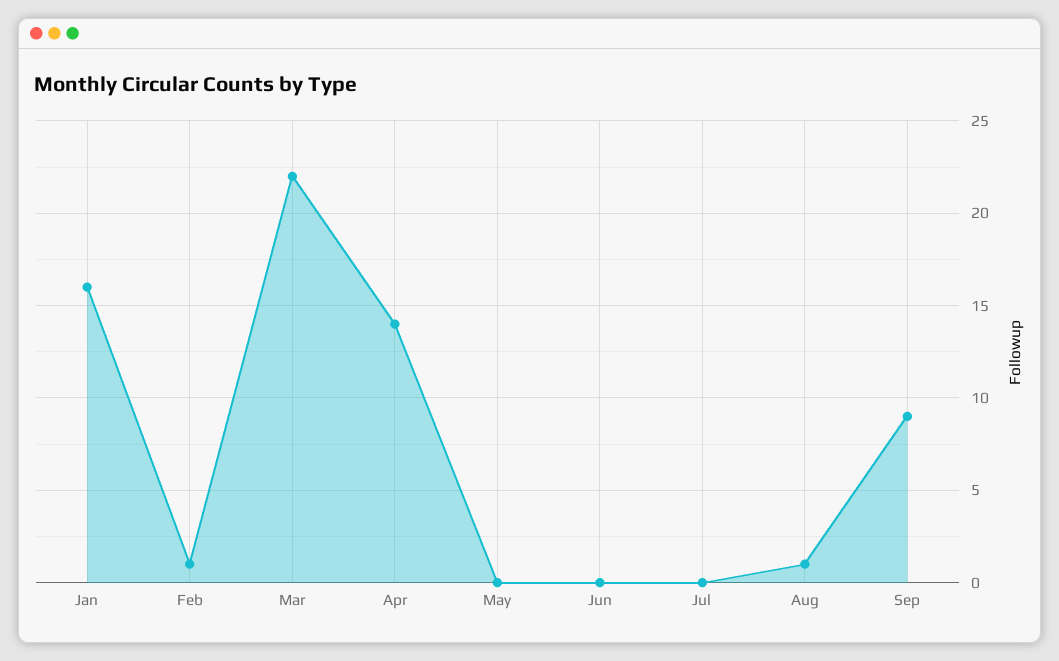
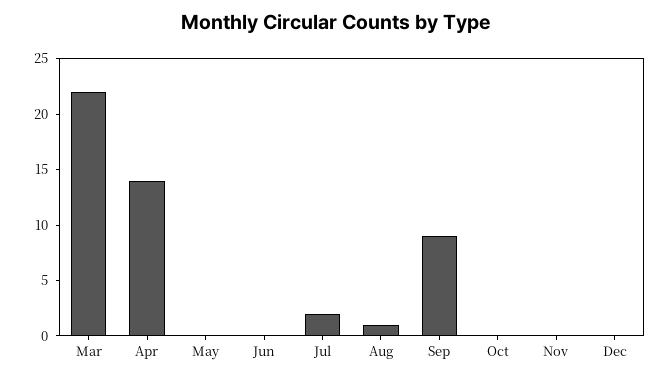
Jan: 16 -> none
Feb: 1 -> none
Jul: 0 -> 2
Oct: none -> 0
Nov: none -> 0
Dec: none -> 0

